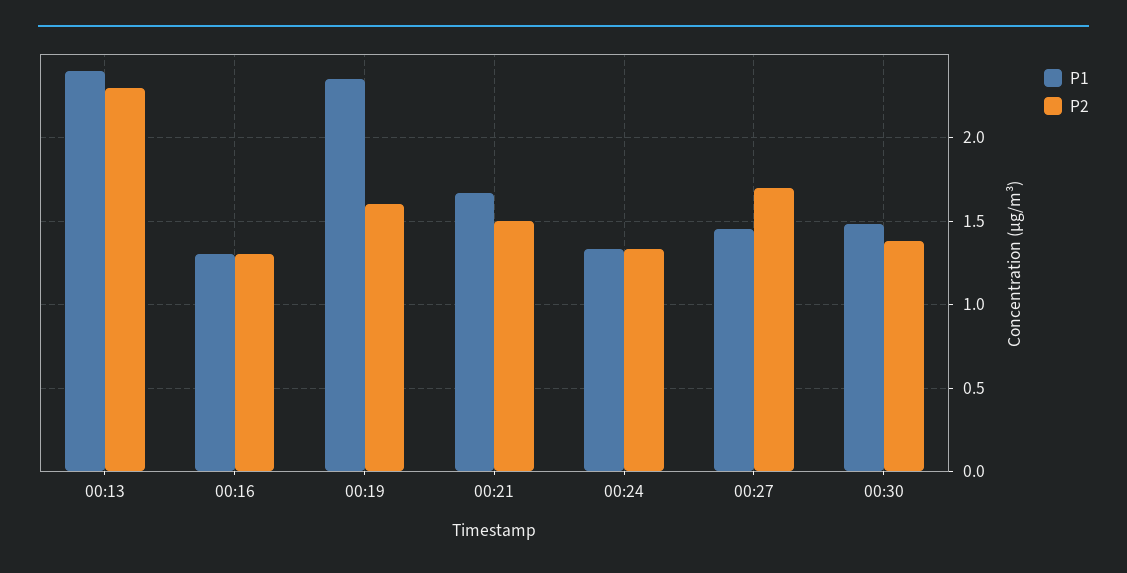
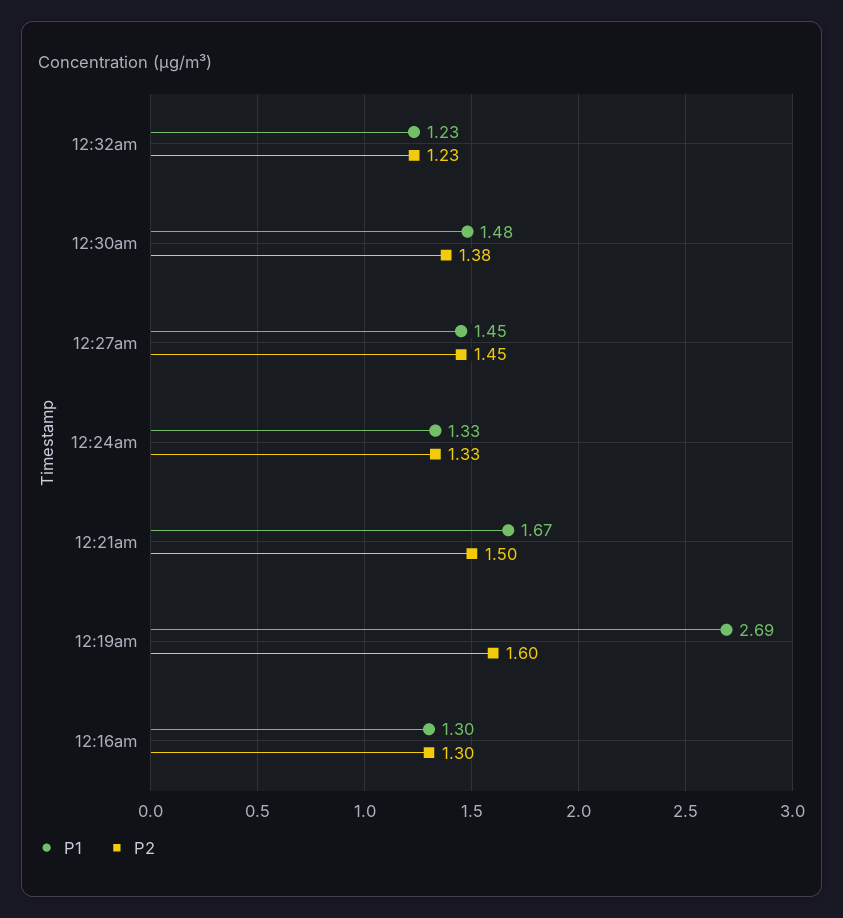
P1, 00:13: 2.4 -> none
P2, 00:13: 2.3 -> none
P1, 00:19: 2.35 -> 2.69
P2, 00:27: 1.7 -> 1.45
P1, 12:32am: none -> 1.23
P2, 12:32am: none -> 1.23

